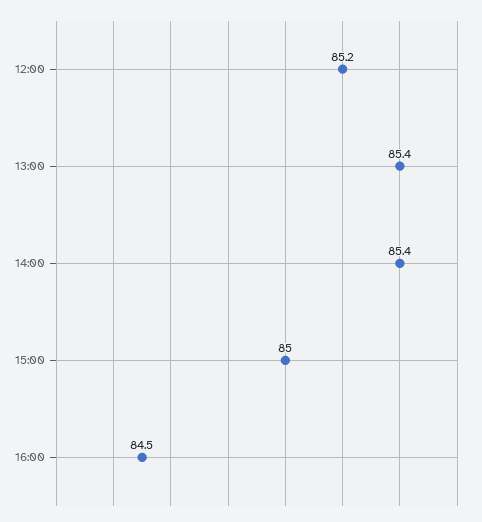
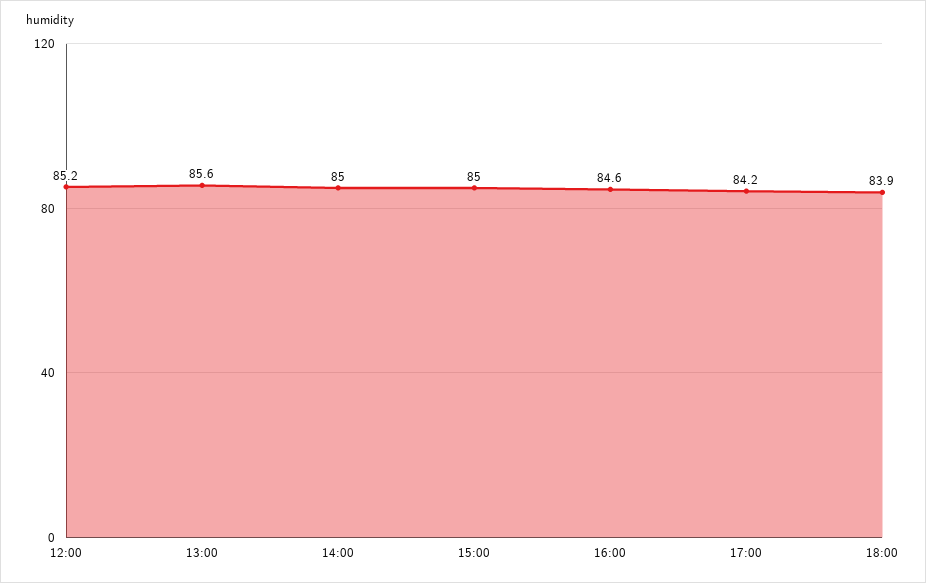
13:00: 85.4 -> 85.6
14:00: 85.4 -> 85
16:00: 84.5 -> 84.6
17:00: none -> 84.2
18:00: none -> 83.9

